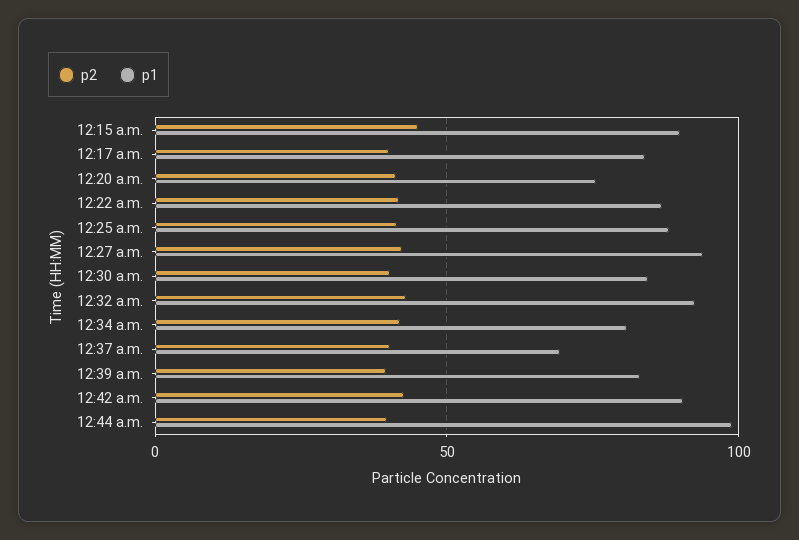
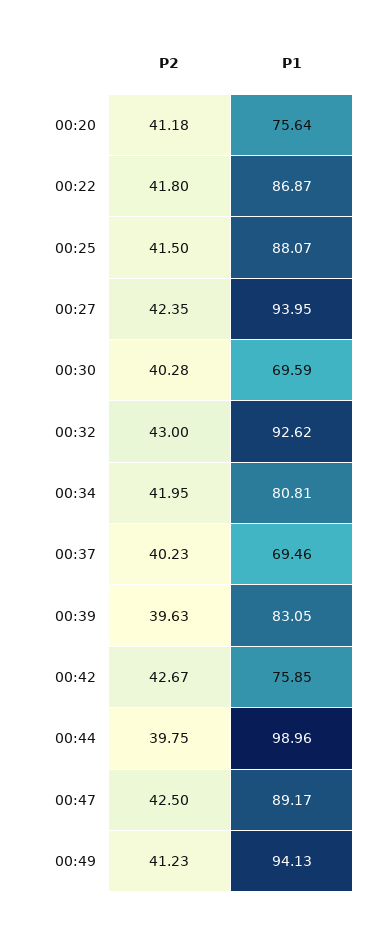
p2, 12:15 a.m.: 45 -> none
p1, 12:15 a.m.: 90 -> none
p2, 12:17 a.m.: 40 -> none
p1, 12:17 a.m.: 85 -> none
p1, 12:30 a.m.: 85 -> 69.59
p1, 12:42 a.m.: 90 -> 75.85
p2, 00:47: none -> 42.5
p1, 00:47: none -> 89.17
p2, 00:49: none -> 41.23
p1, 00:49: none -> 94.13

